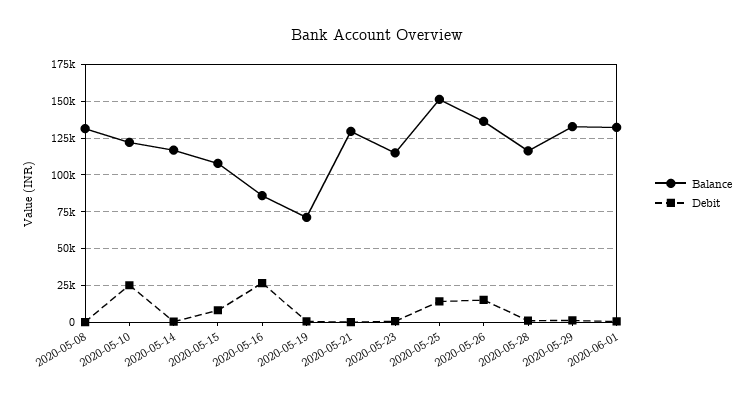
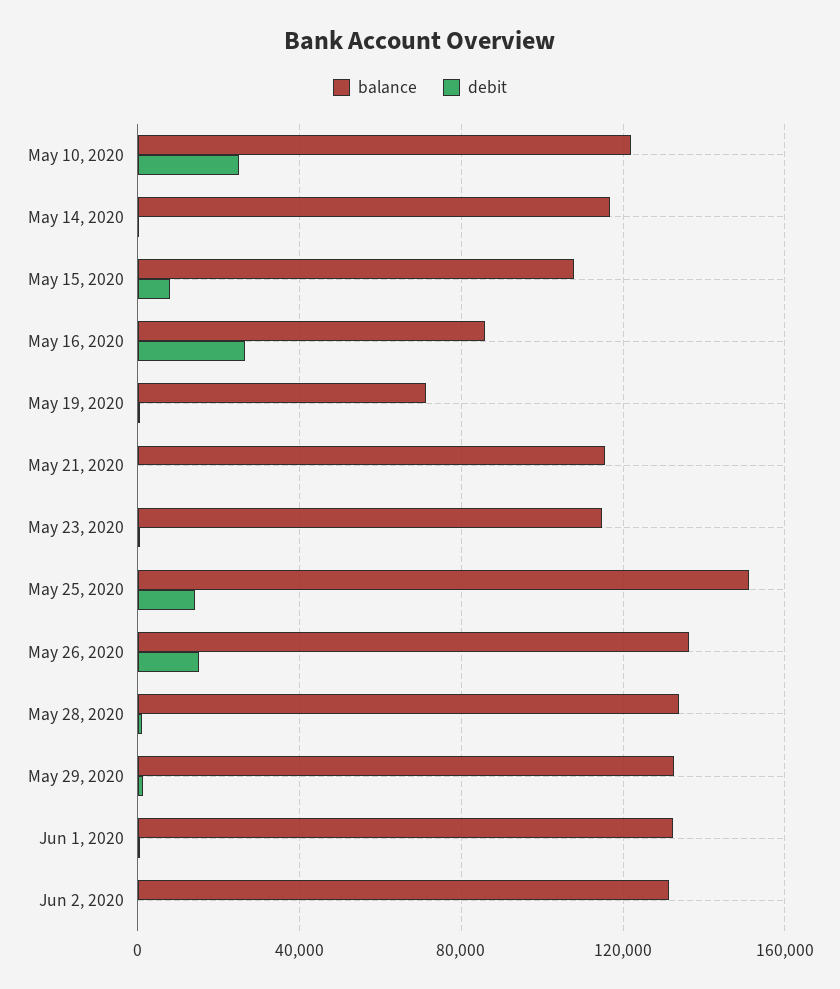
Balance, 2020-05-08: 130000 -> none
Debit, 2020-05-08: 0 -> none
Balance, 2020-05-21: 130000 -> 115000
Balance, 2020-05-28: 115000 -> 135000
Balance, Jun 2, 2020: none -> 130000
Debit, Jun 2, 2020: none -> 0

